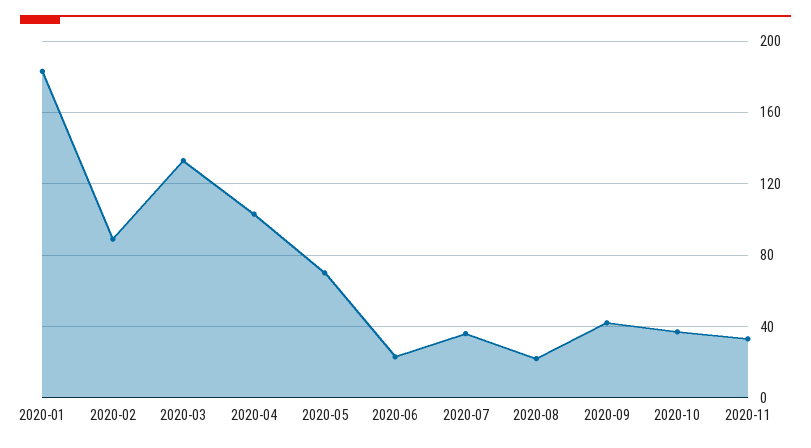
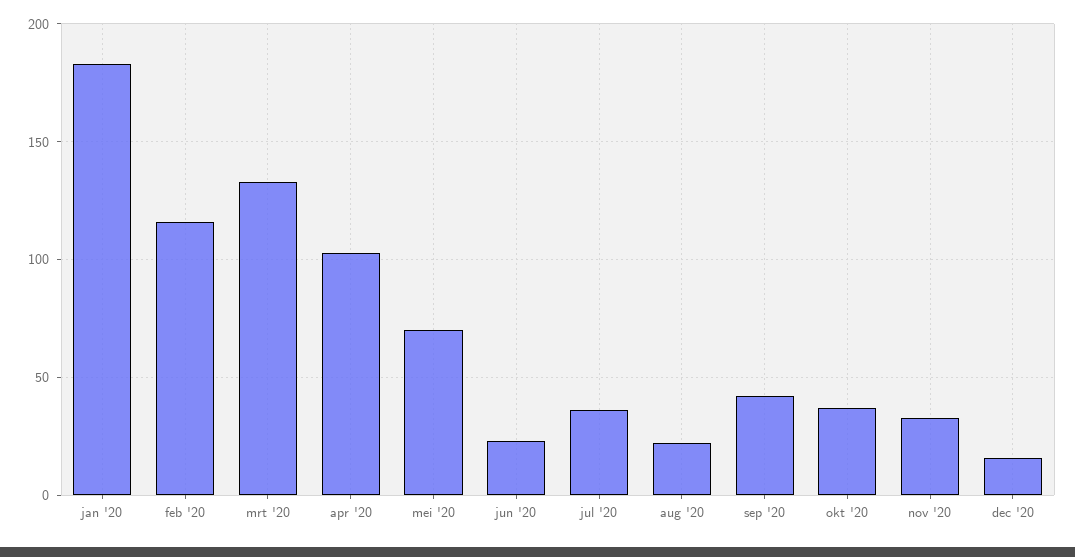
2020-02: 90 -> 115
dec '20: none -> 15

